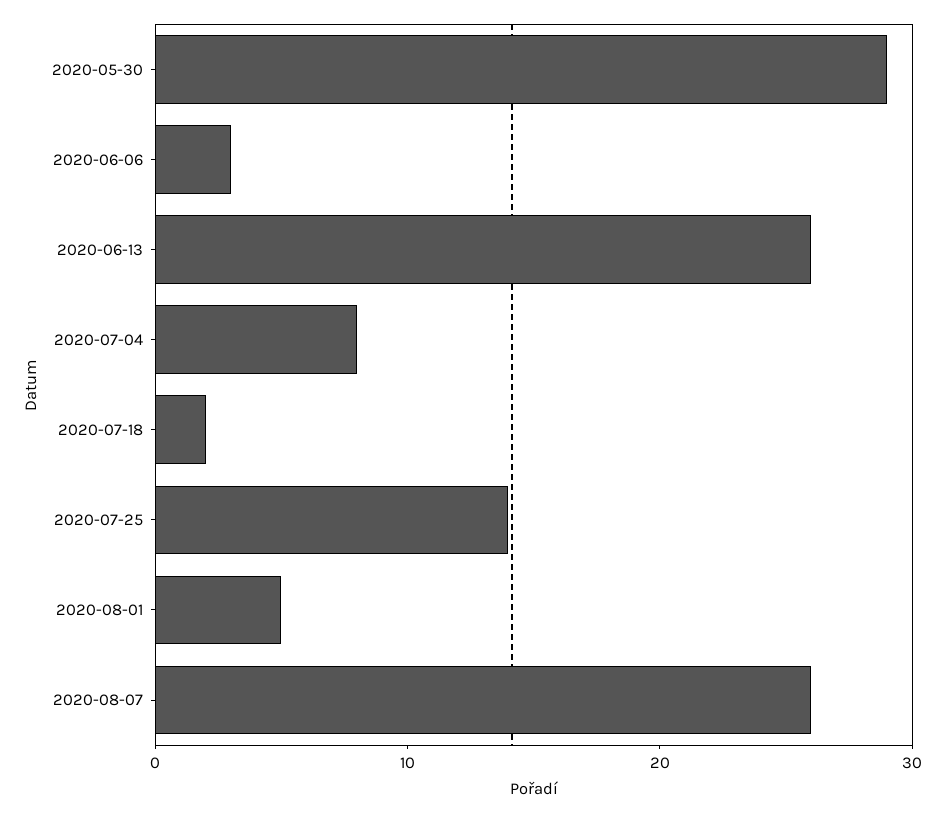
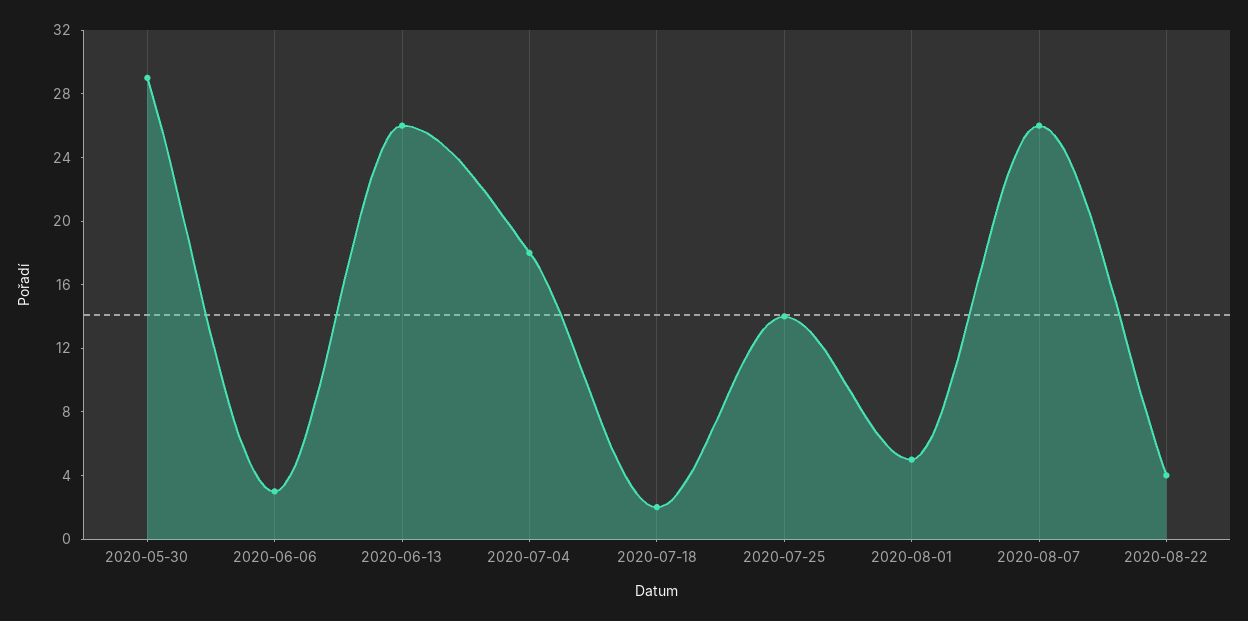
2020-07-04: 8 -> 18
2020-08-22: none -> 4

